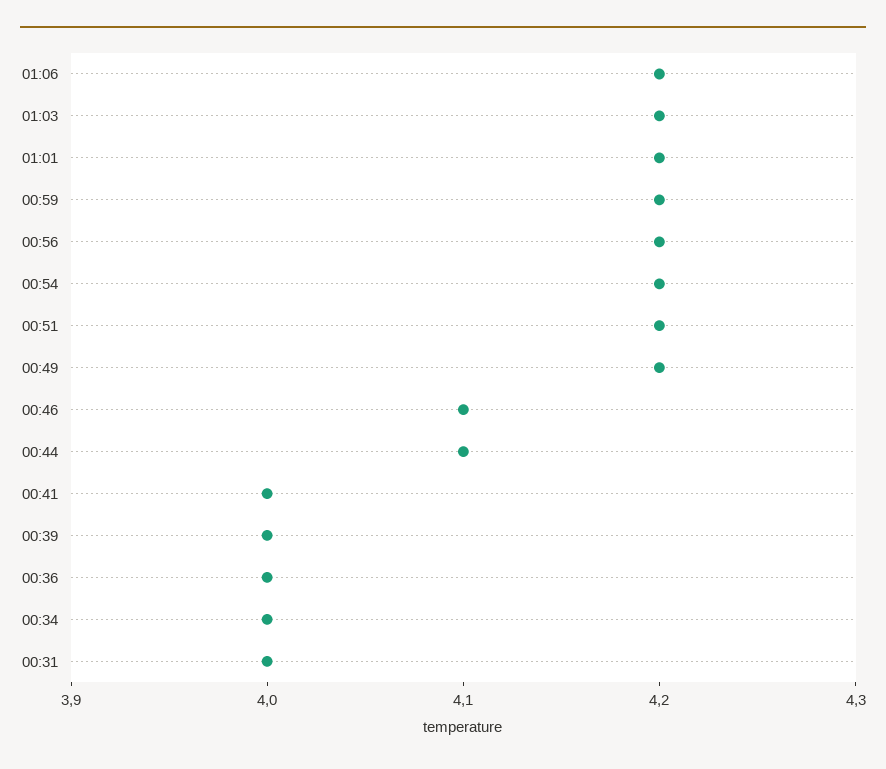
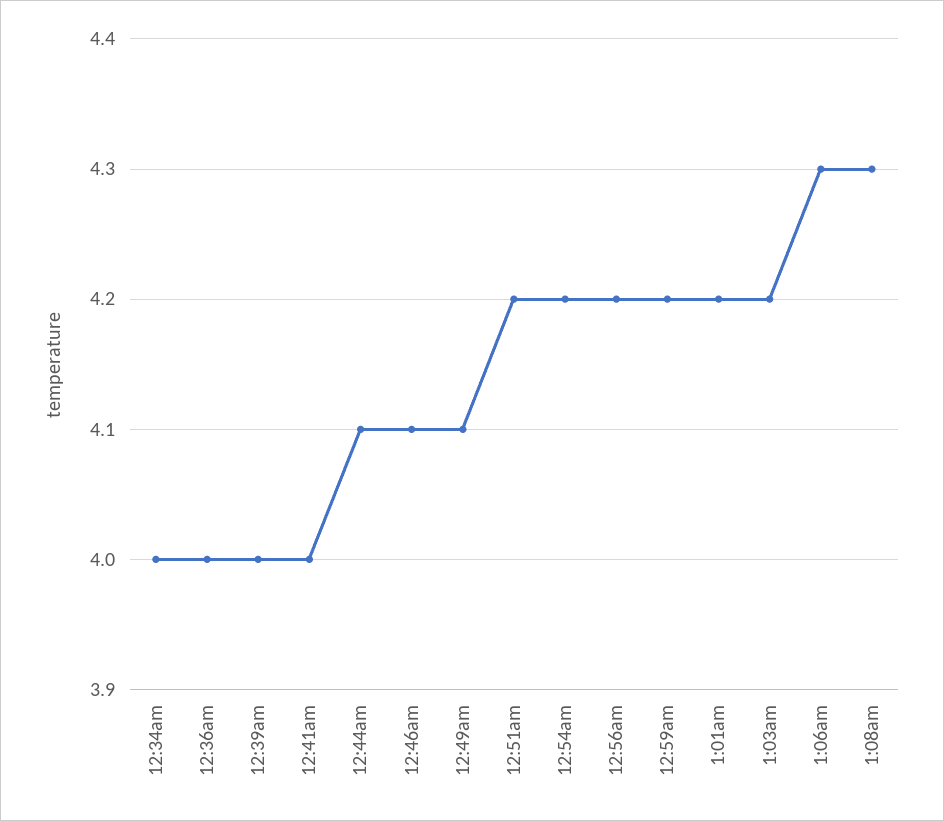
01:06: 4.2 -> 4.3
00:49: 4.2 -> 4.1
00:31: 4 -> none
1:08am: none -> 4.3

